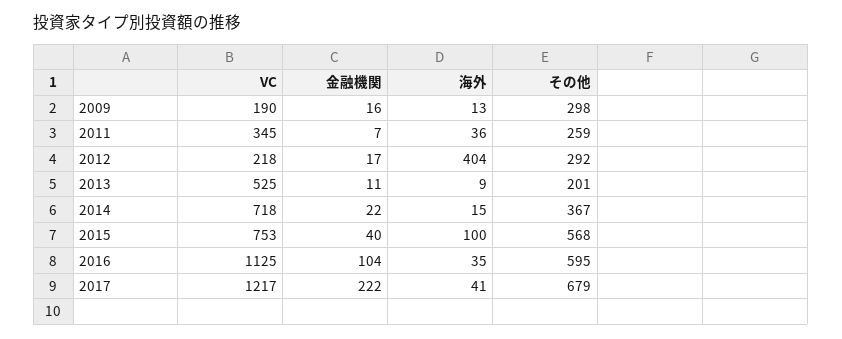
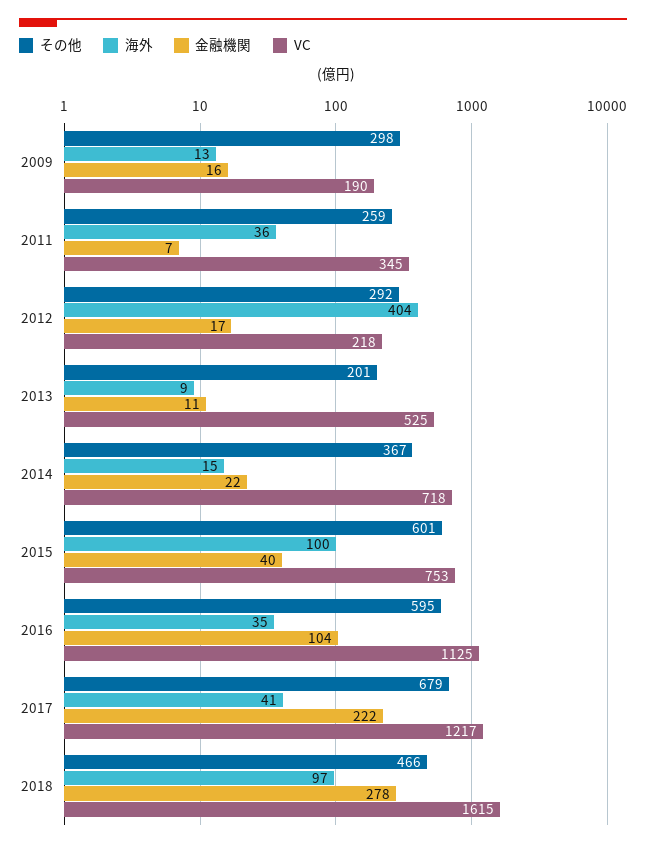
その他, 2015: 568 -> 601
その他, 2018: none -> 466
海外, 2018: none -> 97
金融機関, 2018: none -> 278
VC, 2018: none -> 1615

